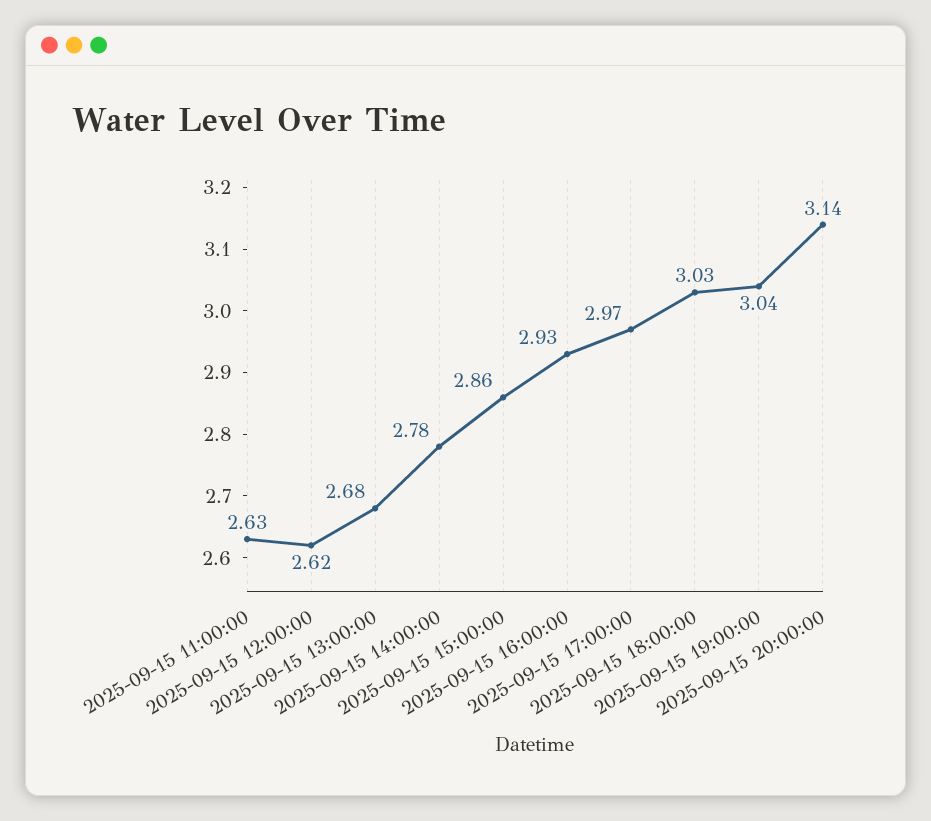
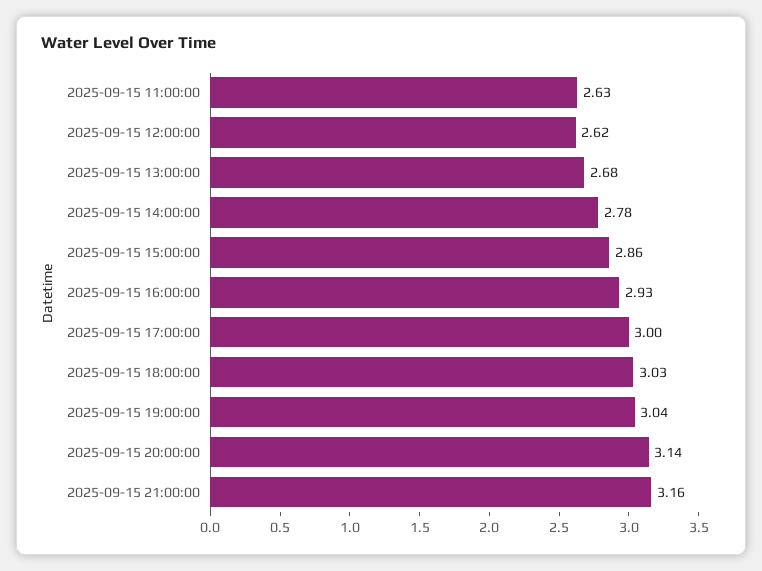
2025-09-15 17:00:00: 2.97 -> 3
2025-09-15 21:00:00: none -> 3.16

